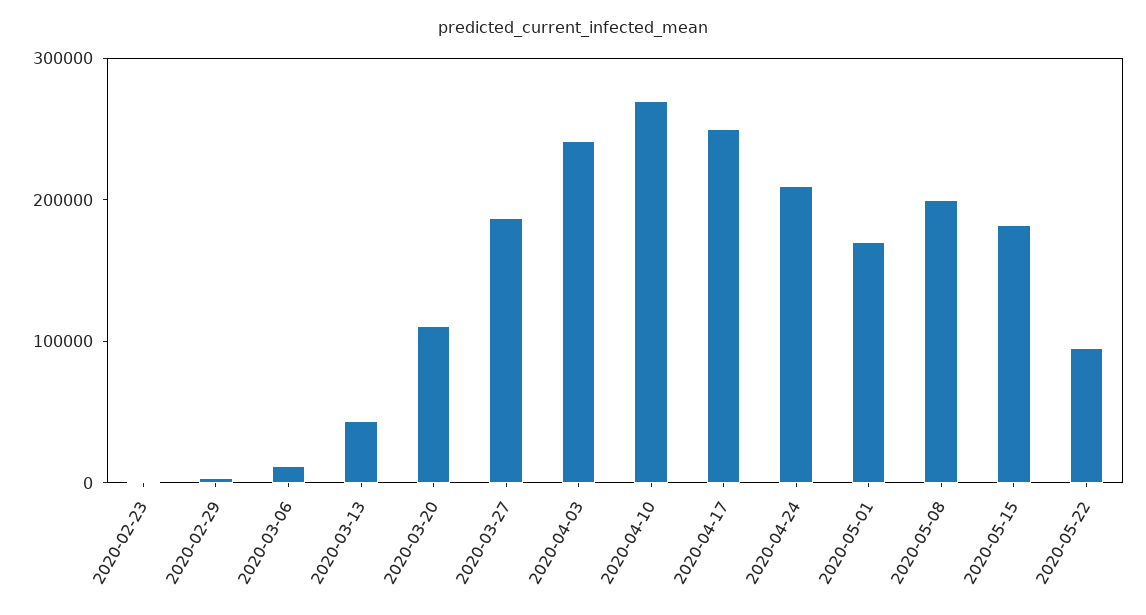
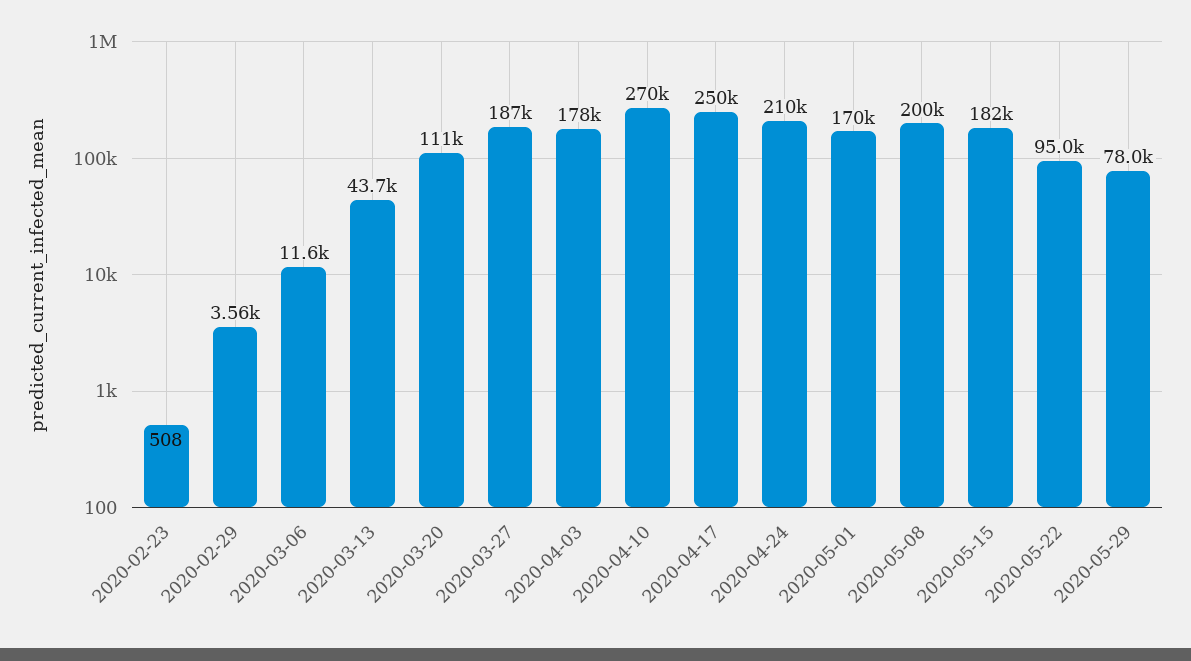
2020-04-03: 240000 -> 178000
2020-05-29: none -> 78000

